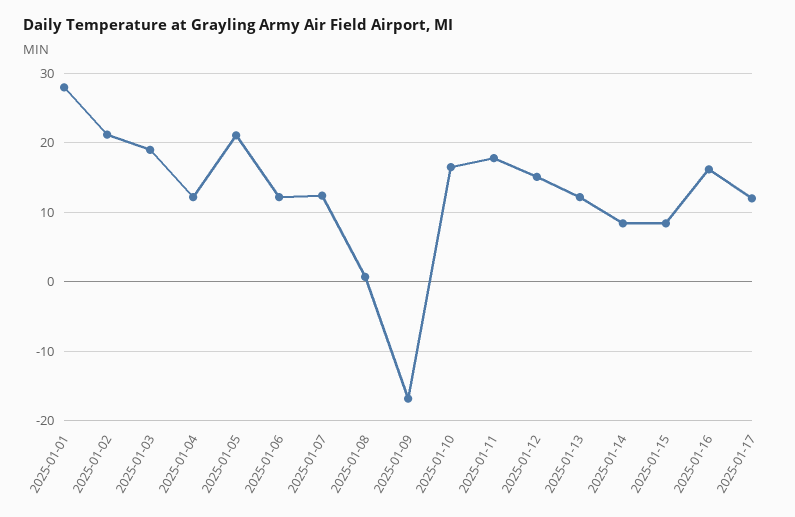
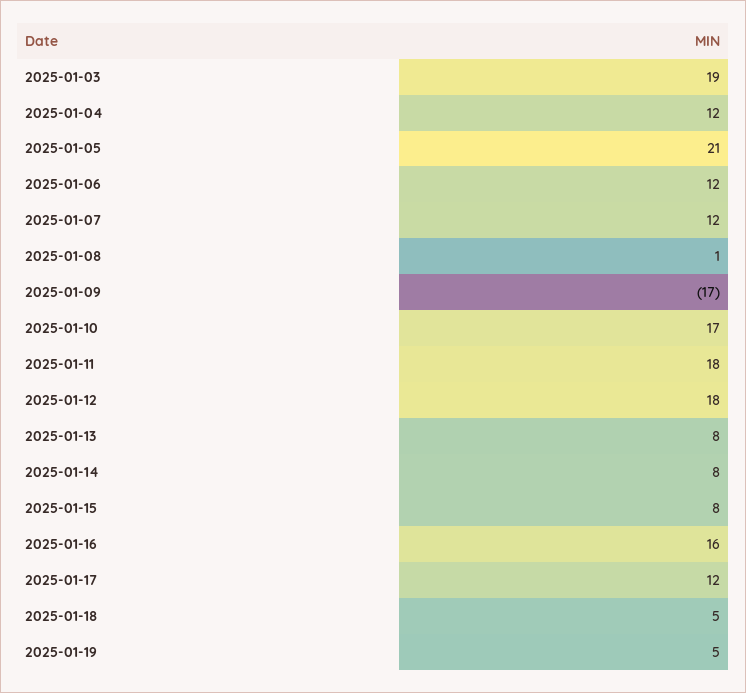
2025-01-01: 28 -> none
2025-01-02: 21 -> none
2025-01-12: 15 -> 18
2025-01-13: 12 -> 8
2025-01-18: none -> 5
2025-01-19: none -> 5

